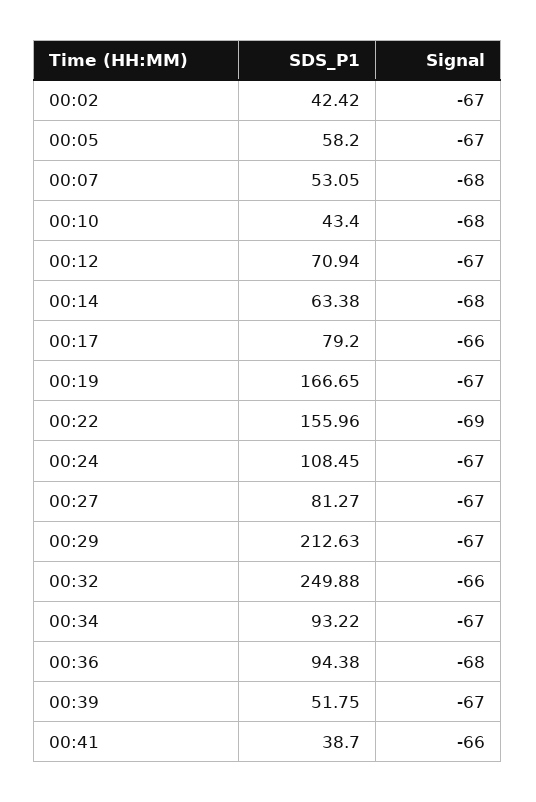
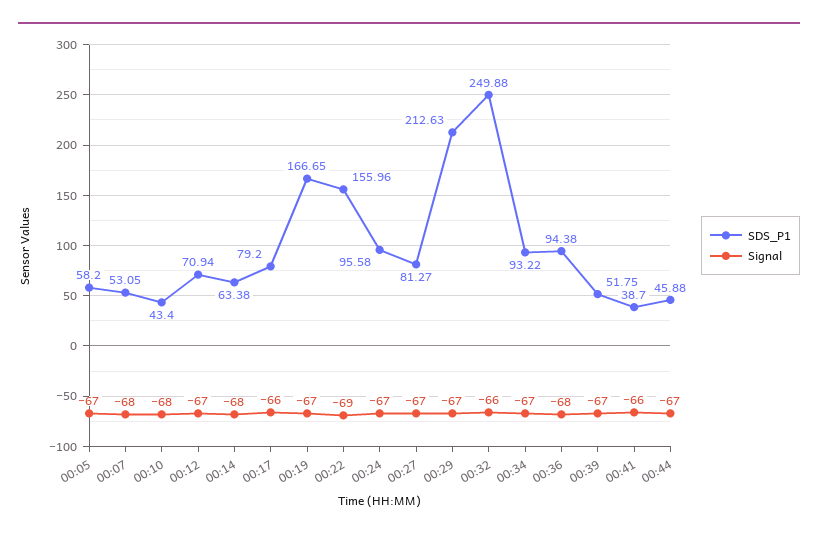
SDS_P1, 00:02: 42.42 -> none
Signal, 00:02: -67 -> none
SDS_P1, 00:24: 108.45 -> 95.58
SDS_P1, 00:44: none -> 45.88
Signal, 00:44: none -> -67

